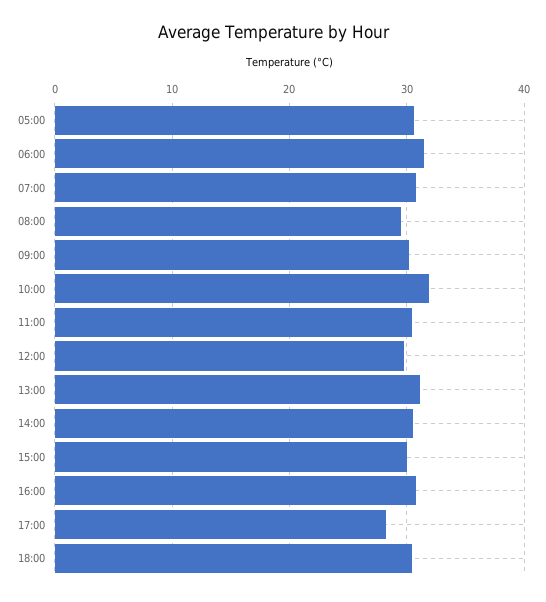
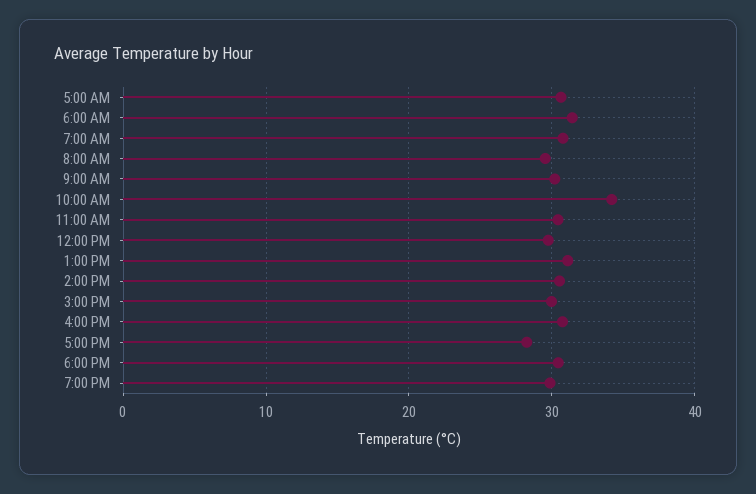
10:00: 32 -> 34
7:00 PM: none -> 30

